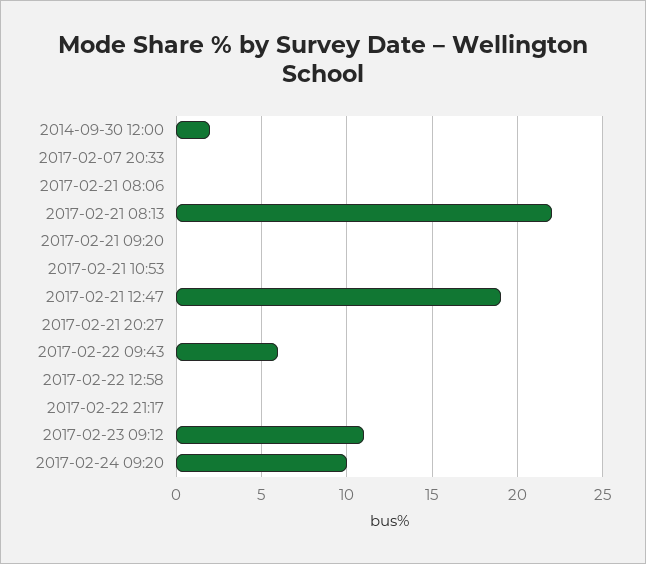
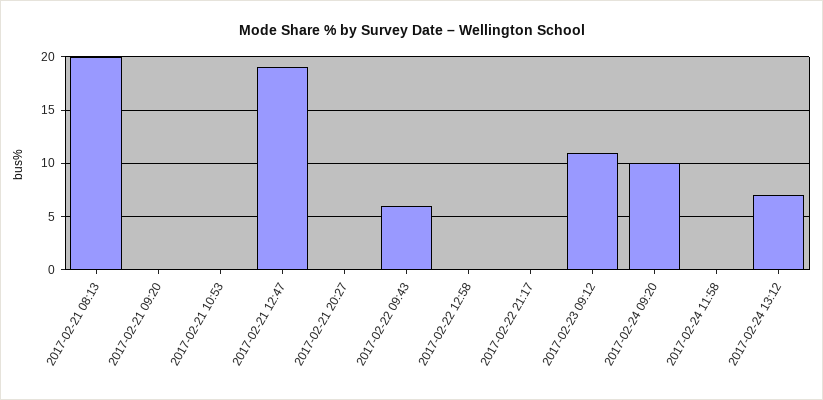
2014-09-30 12:00: 2 -> none
2017-02-07 20:33: 0 -> none
2017-02-21 08:06: 0 -> none
2017-02-21 08:13: 22 -> 20
2017-02-24 11:58: none -> 0
2017-02-24 13:12: none -> 7

